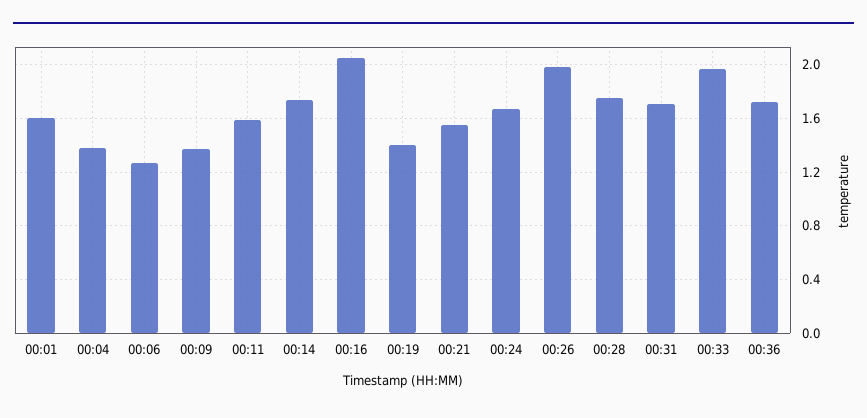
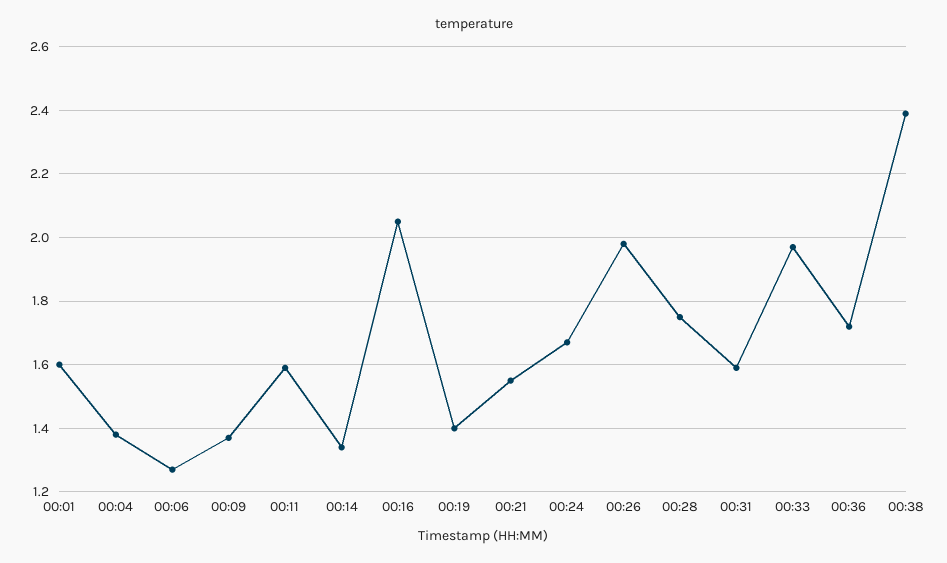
00:14: 1.75 -> 1.35
00:31: 1.7 -> 1.6
00:38: none -> 2.4

